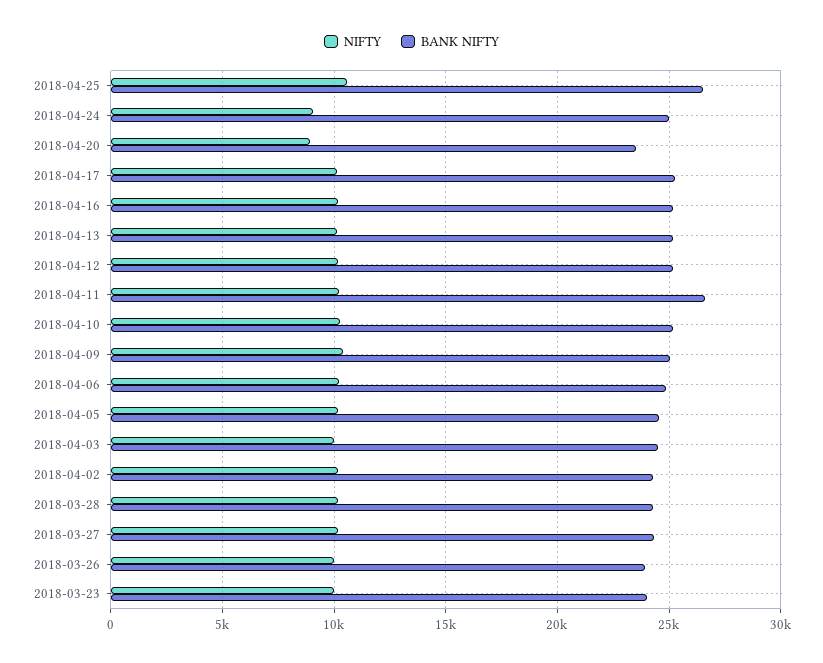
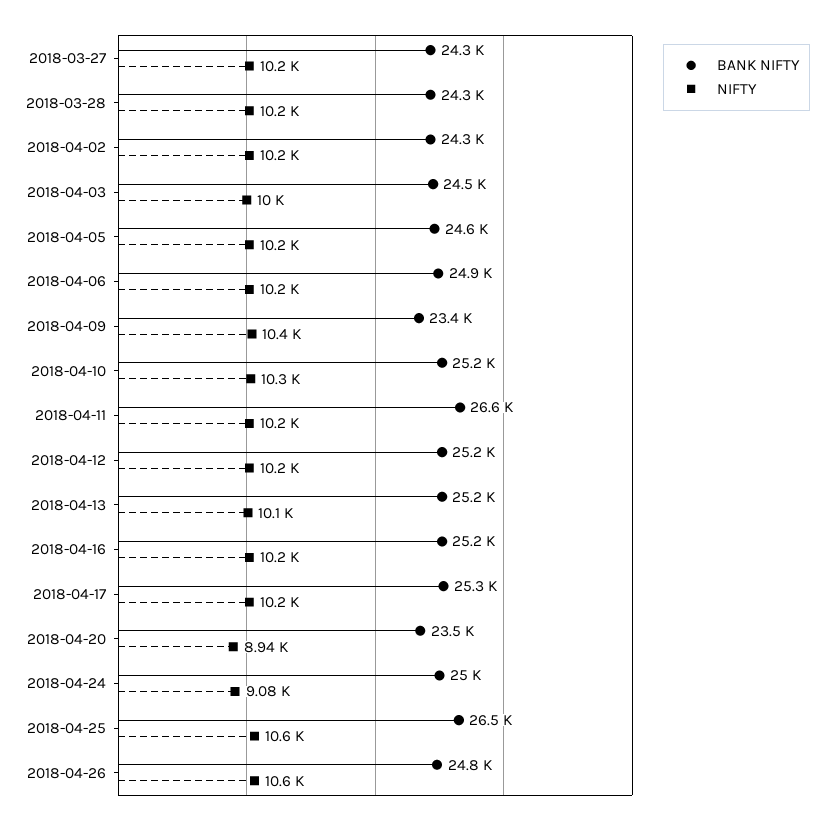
BANK NIFTY, 2018-04-09: 25000 -> 23400
NIFTY, 2018-03-26: 10000 -> none
BANK NIFTY, 2018-03-26: 24000 -> none
NIFTY, 2018-03-23: 10000 -> none
BANK NIFTY, 2018-03-23: 24000 -> none
BANK NIFTY, 2018-04-26: none -> 24800
NIFTY, 2018-04-26: none -> 10600

